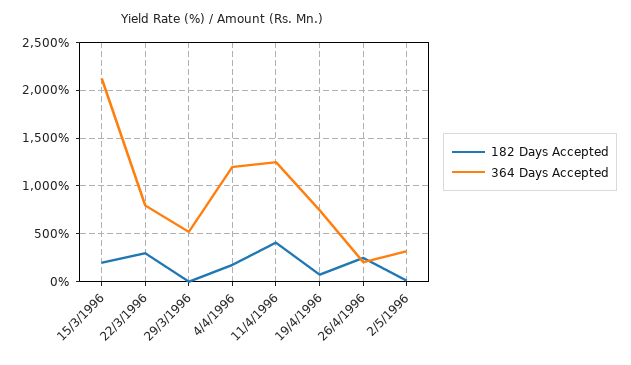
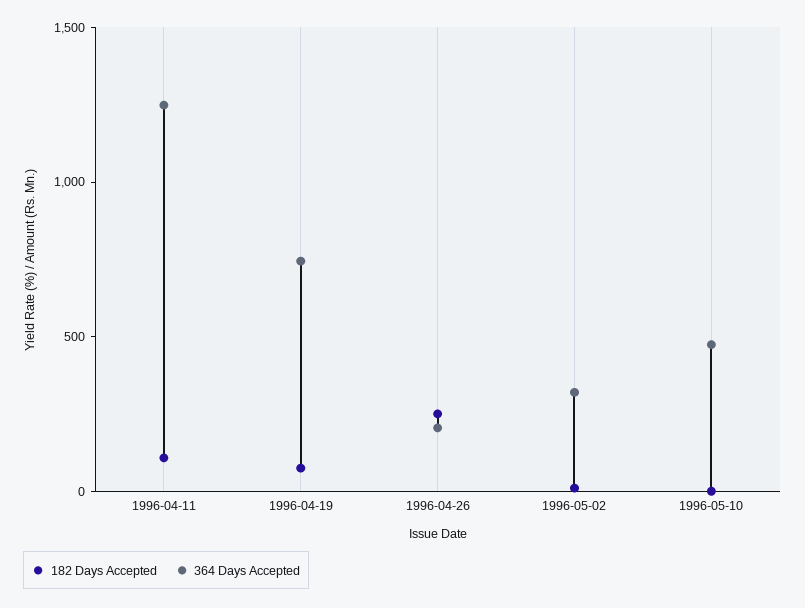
182 Days Accepted, 15/3/1996: 200 -> none
364 Days Accepted, 15/3/1996: 2100 -> none
182 Days Accepted, 22/3/1996: 300 -> none
364 Days Accepted, 22/3/1996: 800 -> none
182 Days Accepted, 29/3/1996: 0 -> none
364 Days Accepted, 29/3/1996: 500 -> none
182 Days Accepted, 4/4/1996: 200 -> none
364 Days Accepted, 4/4/1996: 1200 -> none
182 Days Accepted, 11/4/1996: 400 -> 100
182 Days Accepted, 1996-05-10: none -> 0
364 Days Accepted, 1996-05-10: none -> 500

